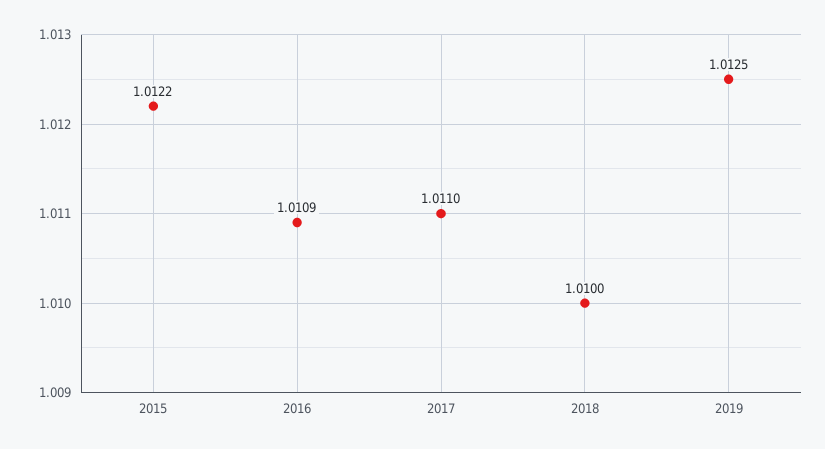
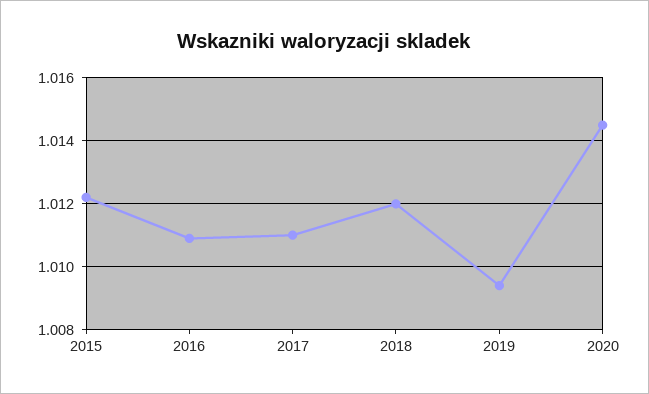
2018: 1.01 -> 1.012
2019: 1.0125 -> 1.0095
2020: none -> 1.0145

